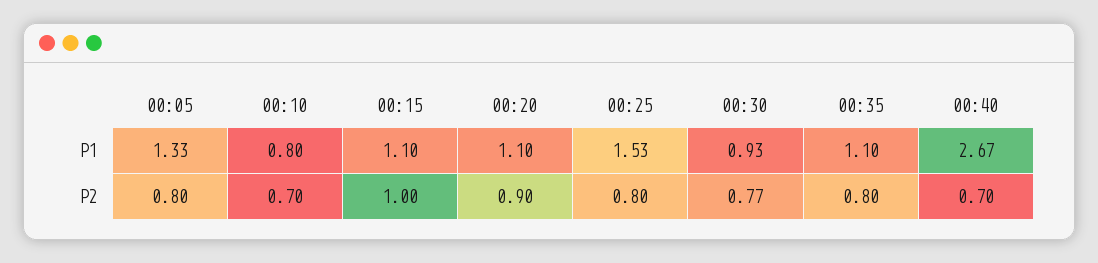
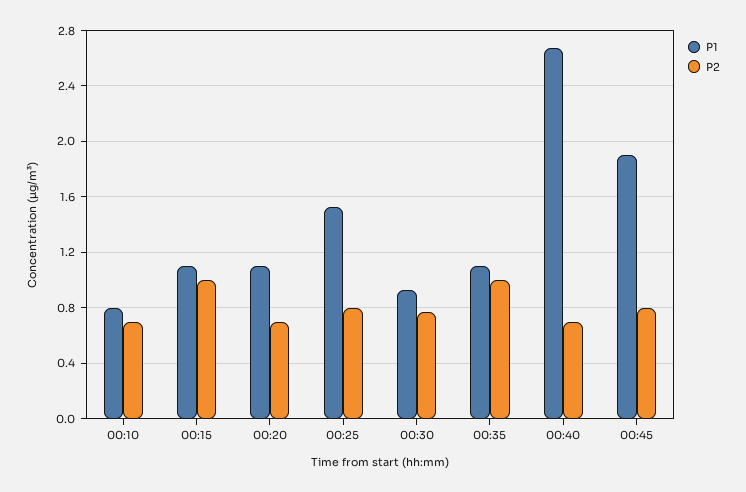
P1, 00:05: 1.33 -> none
P2, 00:05: 0.8 -> none
P2, 00:20: 0.9 -> 0.7
P2, 00:35: 0.8 -> 1
P1, 00:45: none -> 1.9
P2, 00:45: none -> 0.8

